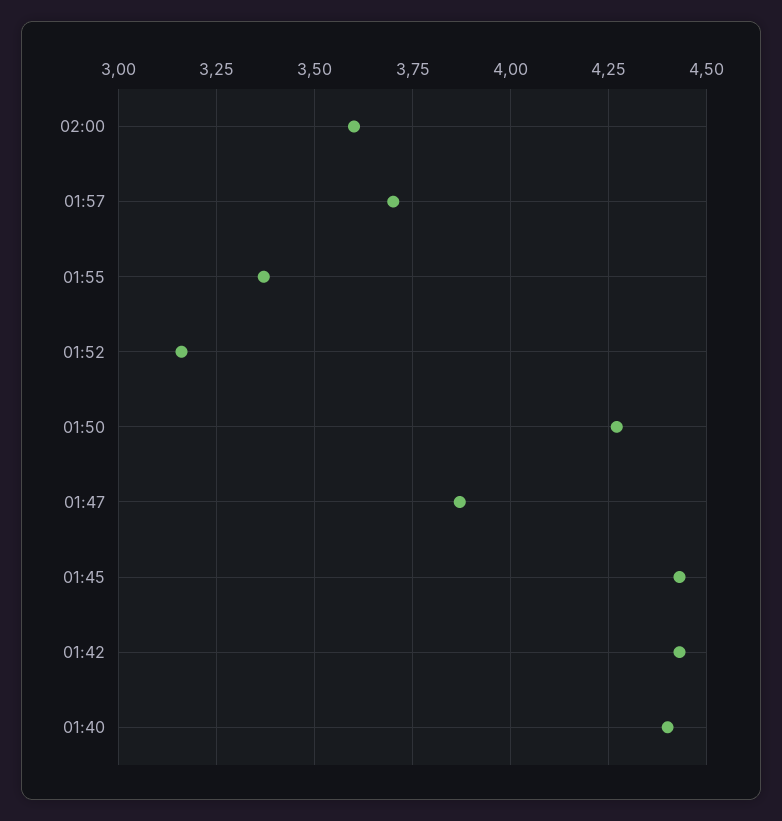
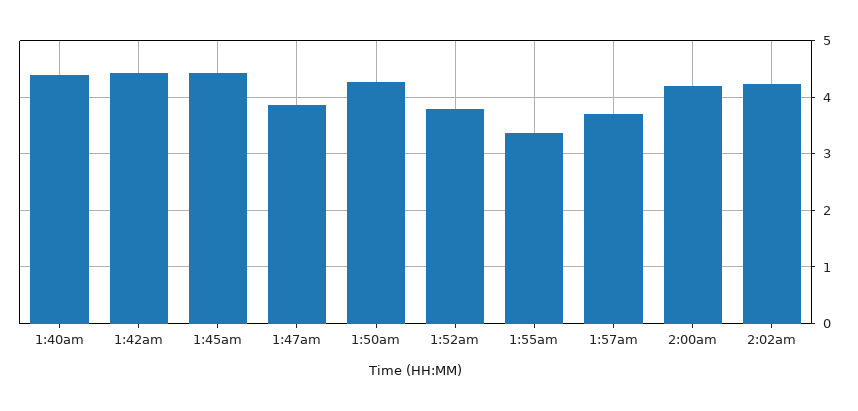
02:00: 3.6 -> 4.2
01:52: 3.15 -> 3.8
2:02am: none -> 4.2

